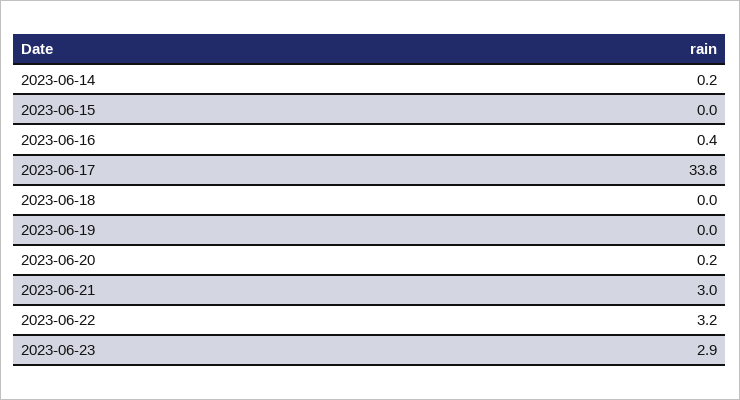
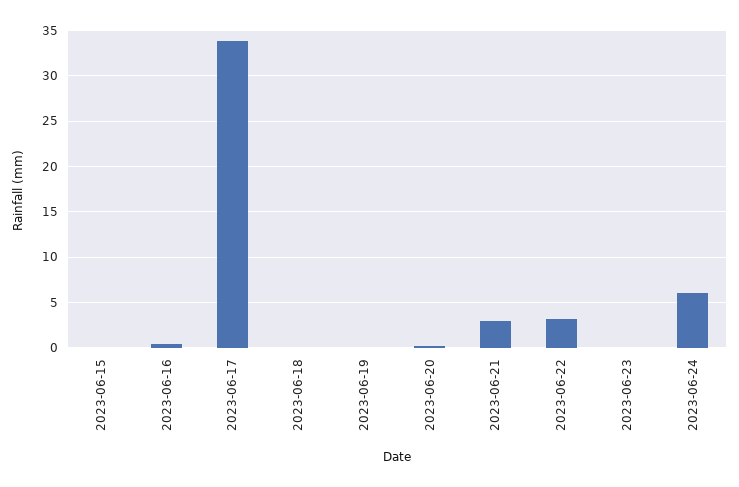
2023-06-14: 0.2 -> none
2023-06-23: 2.9 -> 0
2023-06-24: none -> 6

